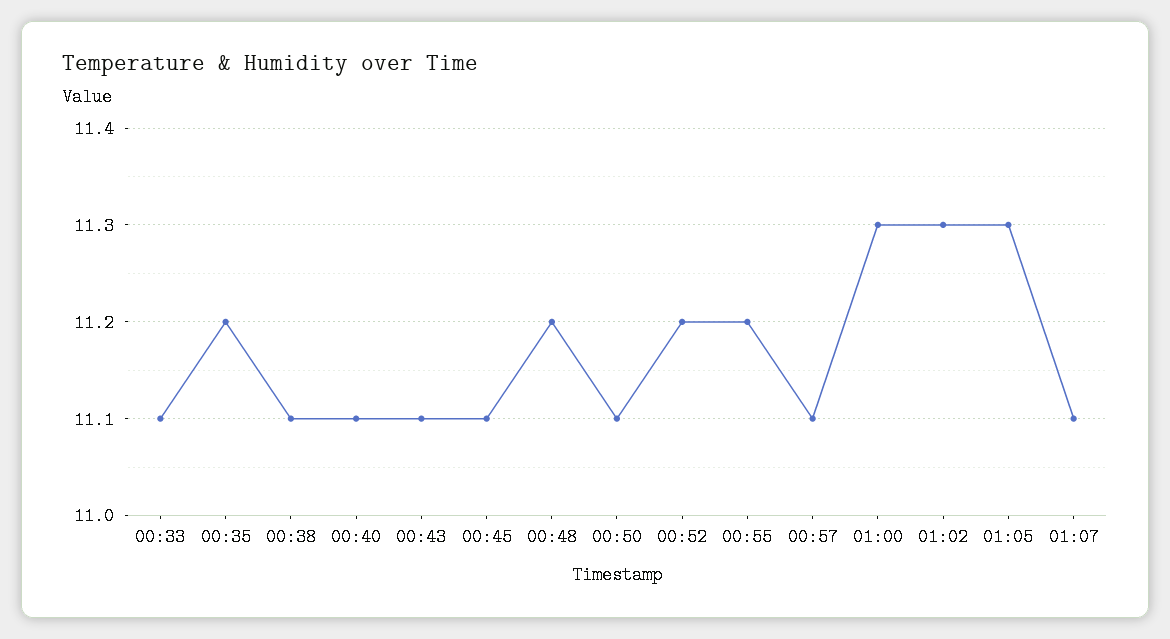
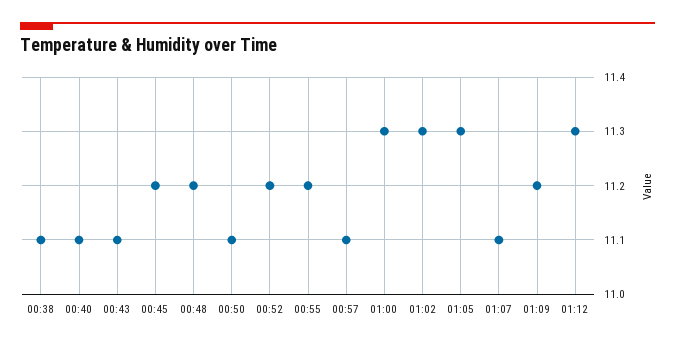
00:33: 11.1 -> none
00:35: 11.2 -> none
00:45: 11.1 -> 11.2
01:09: none -> 11.2
01:12: none -> 11.3

